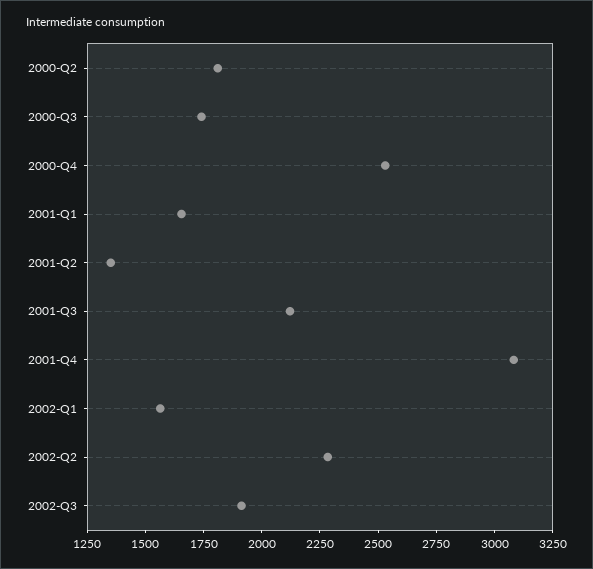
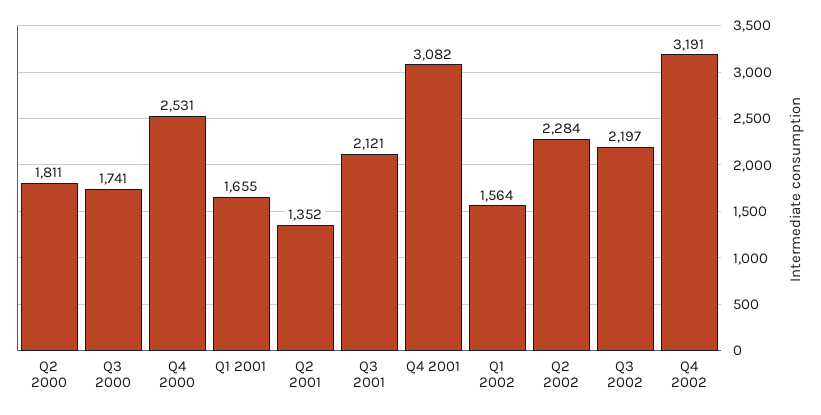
2002-Q3: 1900 -> 2197
Q4 2002: none -> 3191

